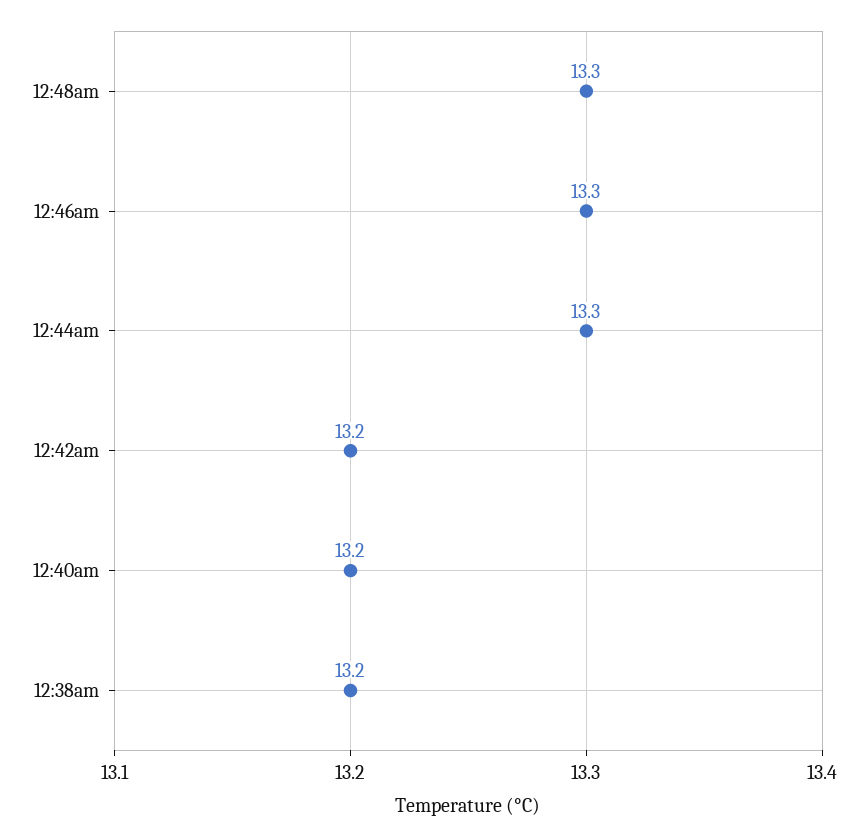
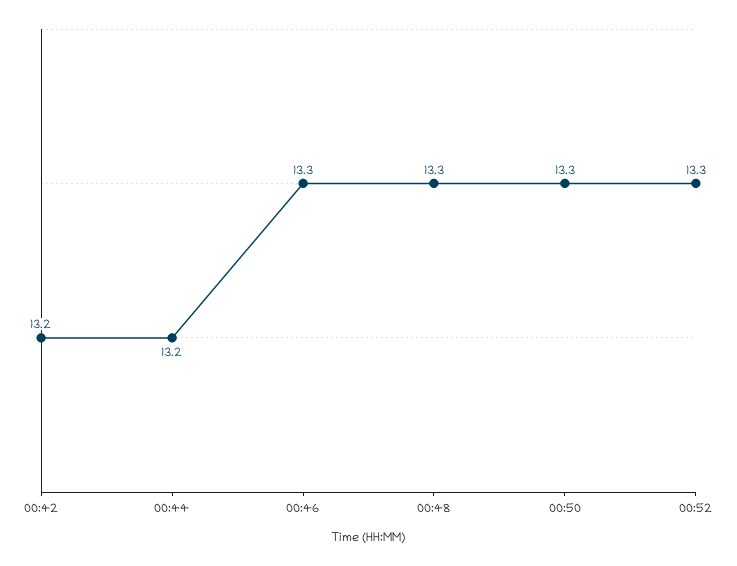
12:44am: 13.3 -> 13.2
12:40am: 13.2 -> none
12:38am: 13.2 -> none
00:50: none -> 13.3
00:52: none -> 13.3

